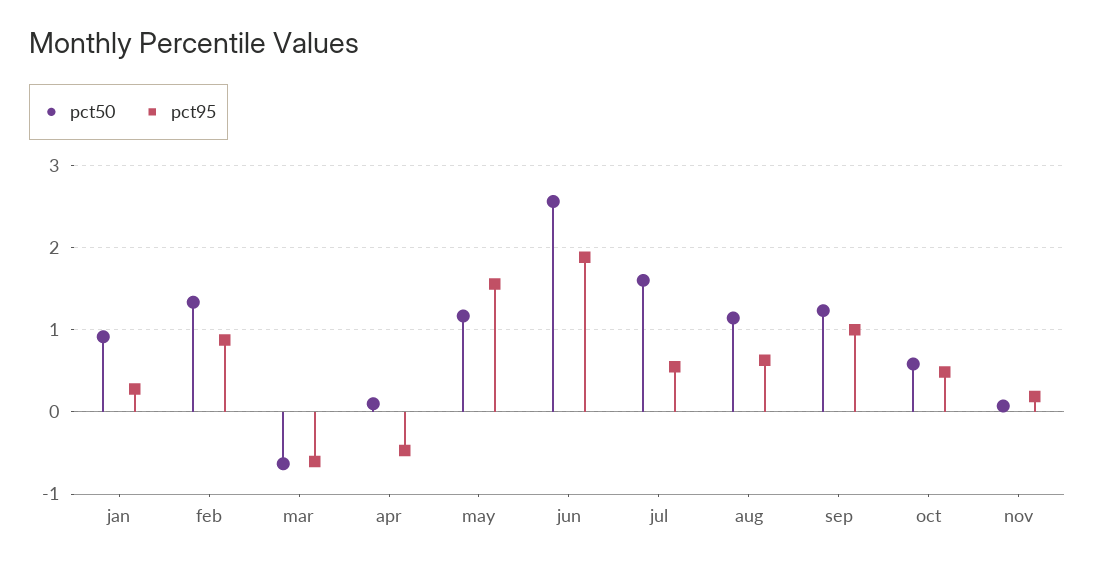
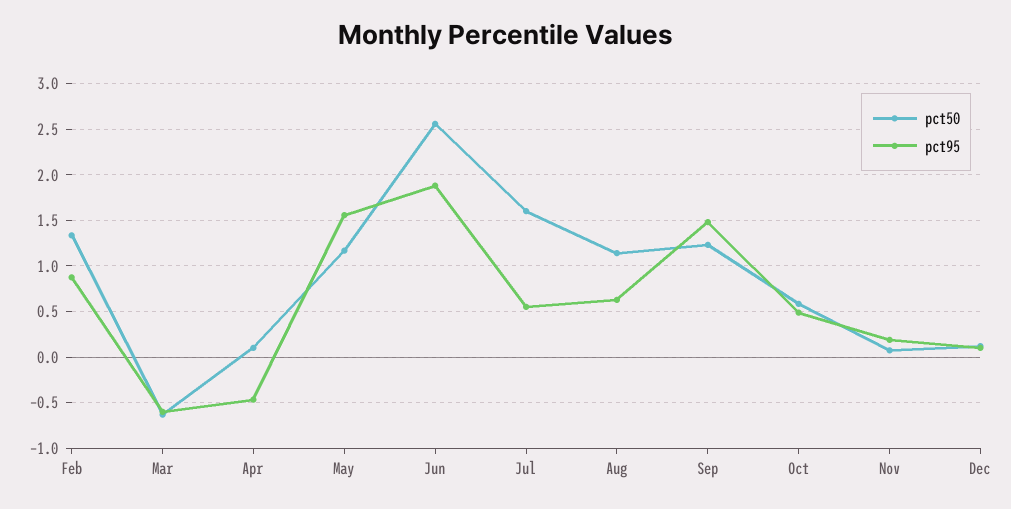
pct50, jan: 0.9 -> none
pct95, jan: 0.3 -> none
pct95, sep: 1 -> 1.5
pct50, Dec: none -> 0.1
pct95, Dec: none -> 0.1

